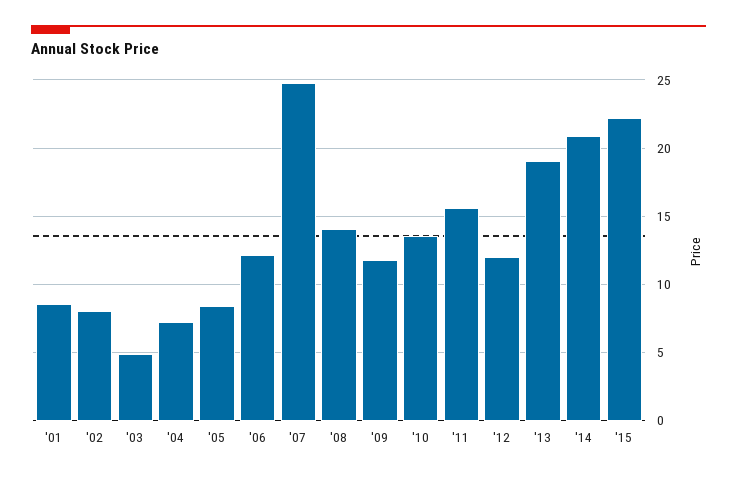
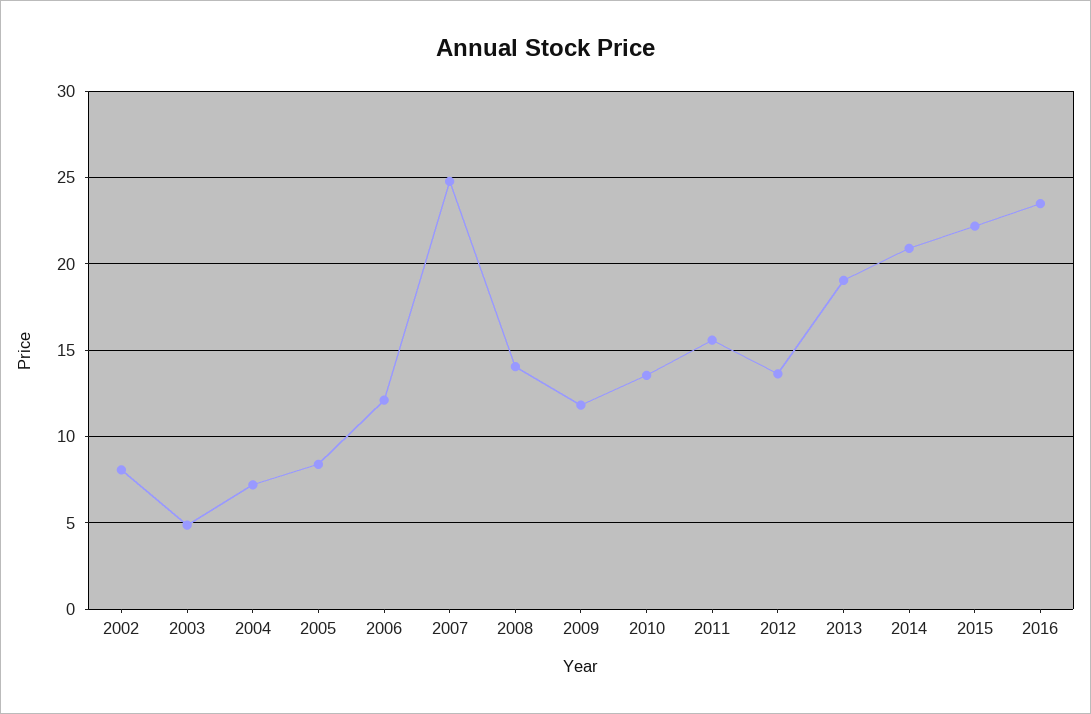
'01: 8.5 -> none
'12: 12 -> 13.5
2016: none -> 23.5

